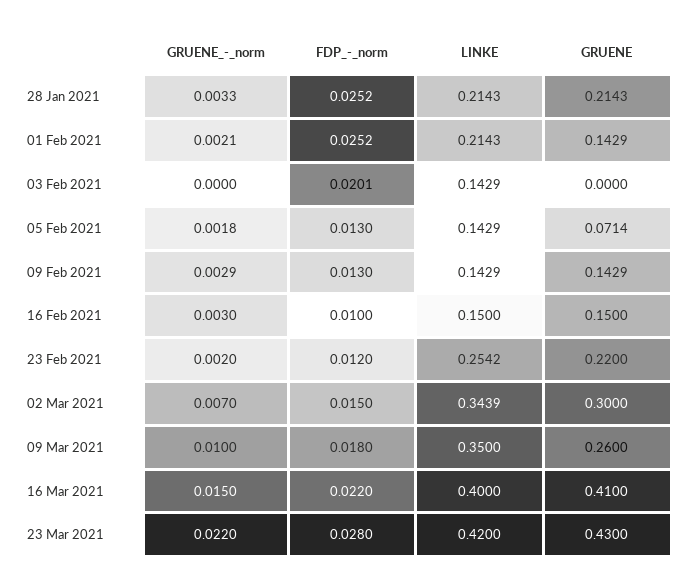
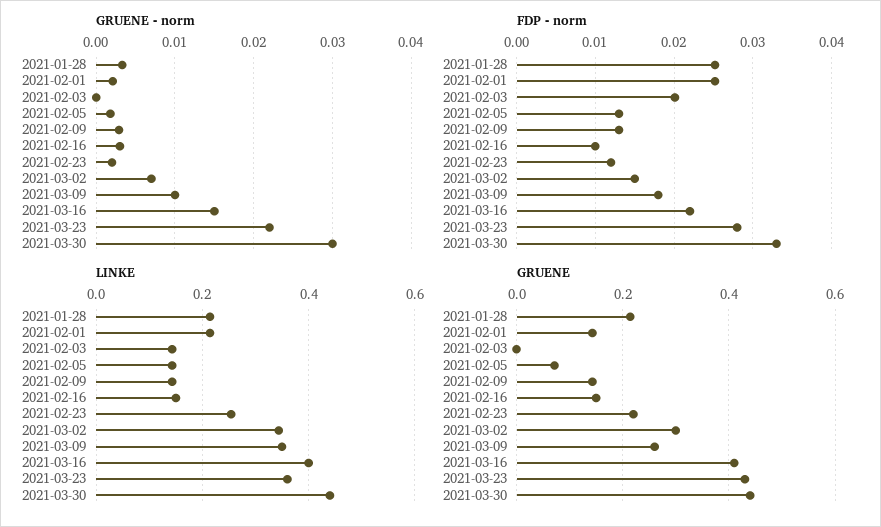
LINKE, 23 Mar 2021: 0.42 -> 0.36
GRUENE_-_norm, 2021-03-30: none -> 0.03
FDP_-_norm, 2021-03-30: none -> 0.033
LINKE, 2021-03-30: none -> 0.44
GRUENE, 2021-03-30: none -> 0.44

